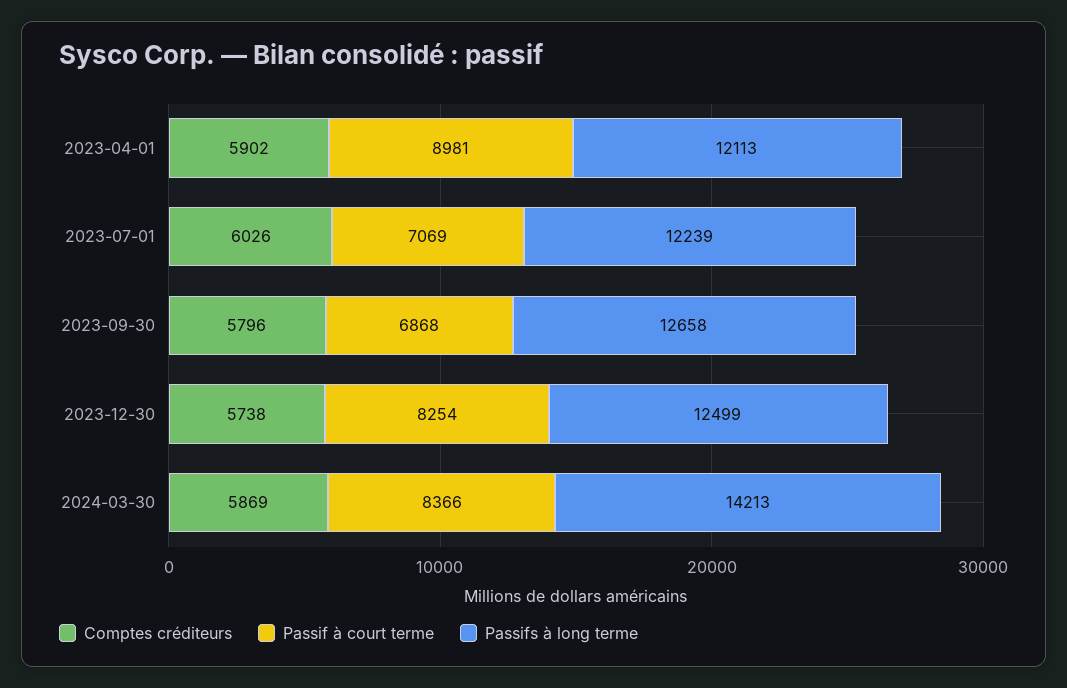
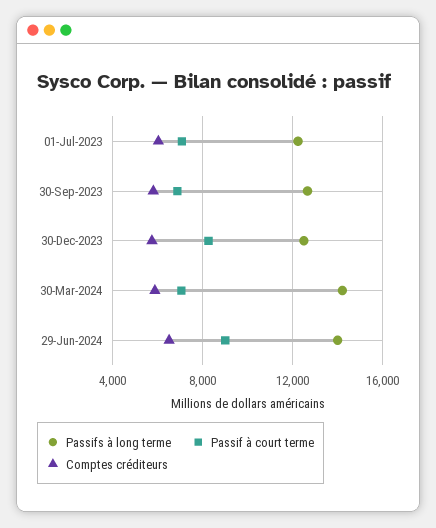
Comptes créditeurs, 2023-04-01: 5902 -> none
Passif à court terme, 2023-04-01: 8981 -> none
Passifs à long terme, 2023-04-01: 12113 -> none
Passif à court terme, 2024-03-30: 8366 -> 7000
Passifs à long terme, 29-Jun-2024: none -> 14000
Passif à court terme, 29-Jun-2024: none -> 9000
Comptes créditeurs, 29-Jun-2024: none -> 6500

